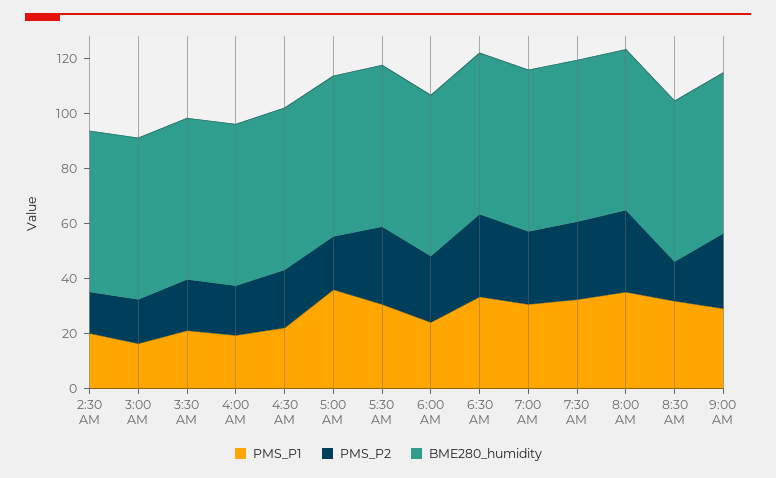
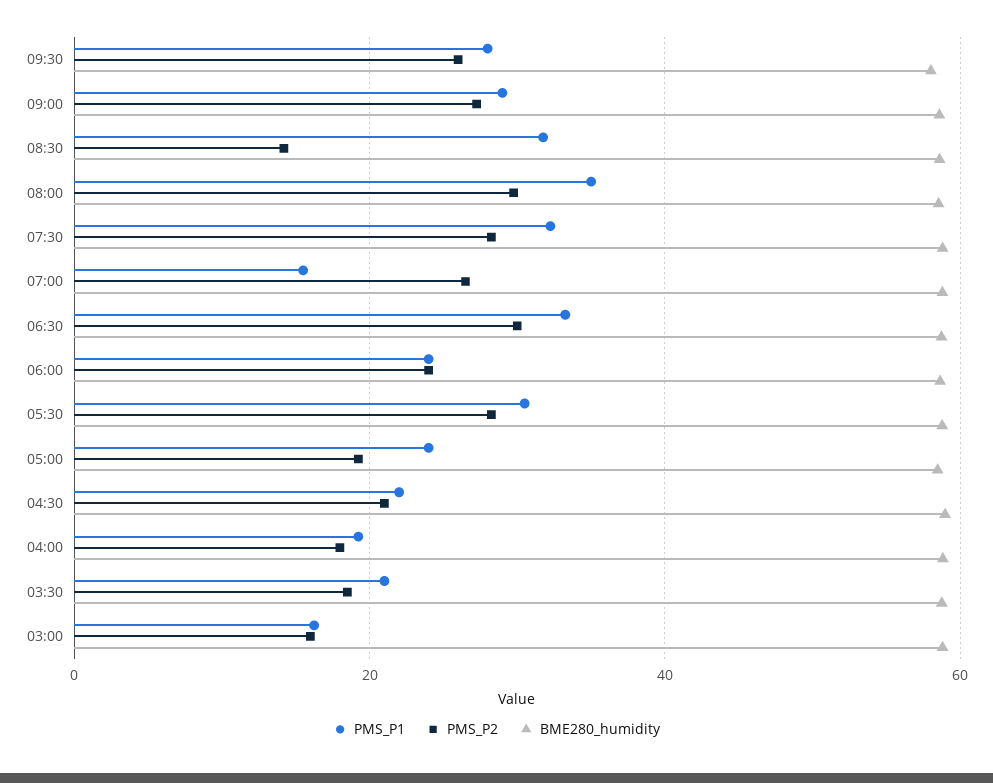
PMS_P1, 2:30 AM: 20 -> none
PMS_P2, 2:30 AM: 15 -> none
BME280_humidity, 2:30 AM: 60 -> none
PMS_P1, 5:00 AM: 35 -> 24
PMS_P1, 7:00 AM: 30 -> 16
PMS_P1, 09:30: none -> 28
PMS_P2, 09:30: none -> 26
BME280_humidity, 09:30: none -> 58

